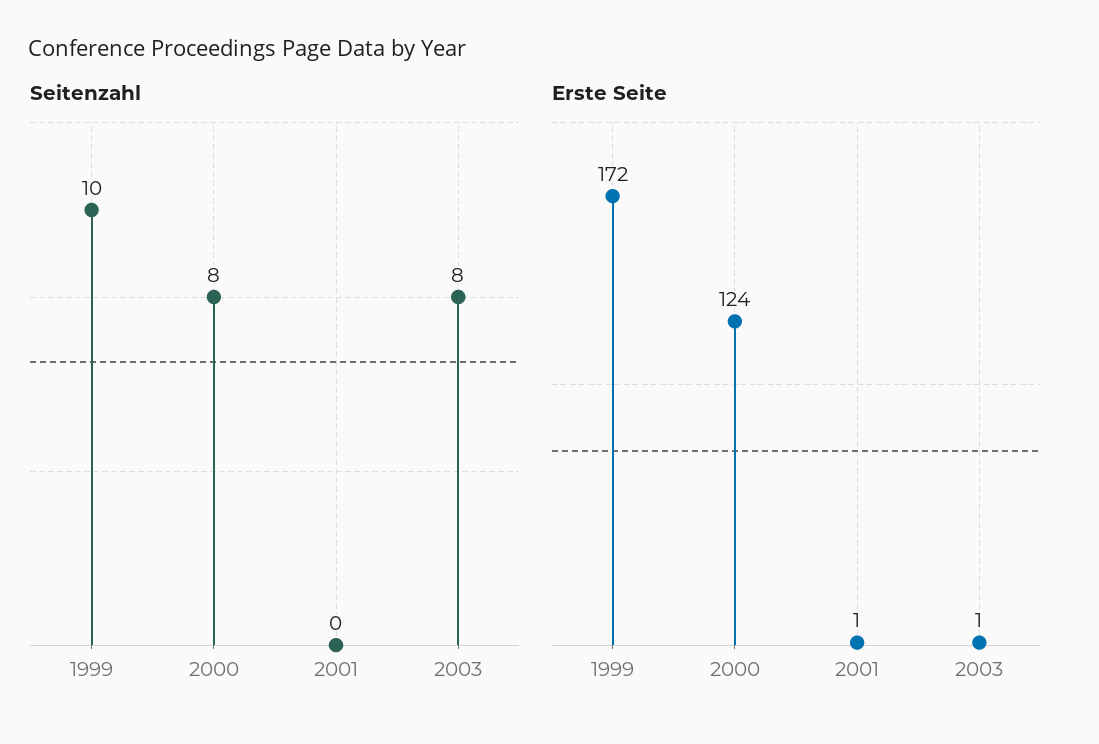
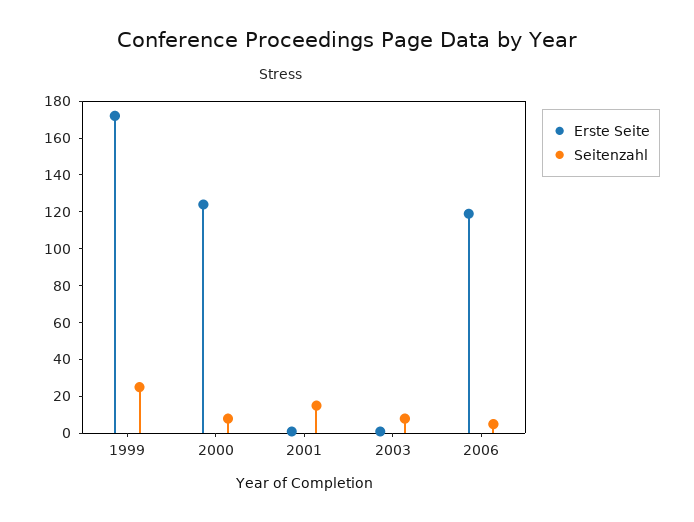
Seitenzahl, 1999: 10 -> 25
Seitenzahl, 2001: 0 -> 15
Erste Seite, 2006: none -> 120
Seitenzahl, 2006: none -> 5

